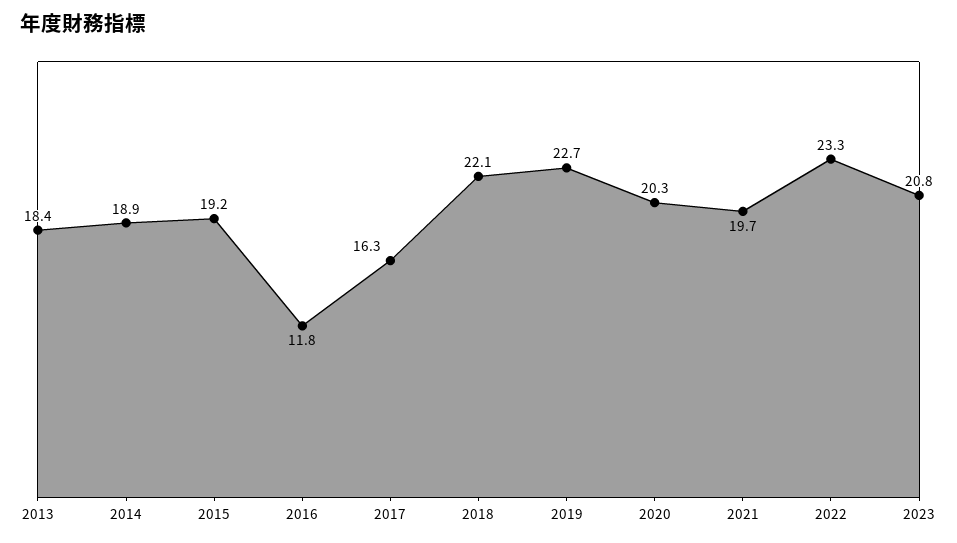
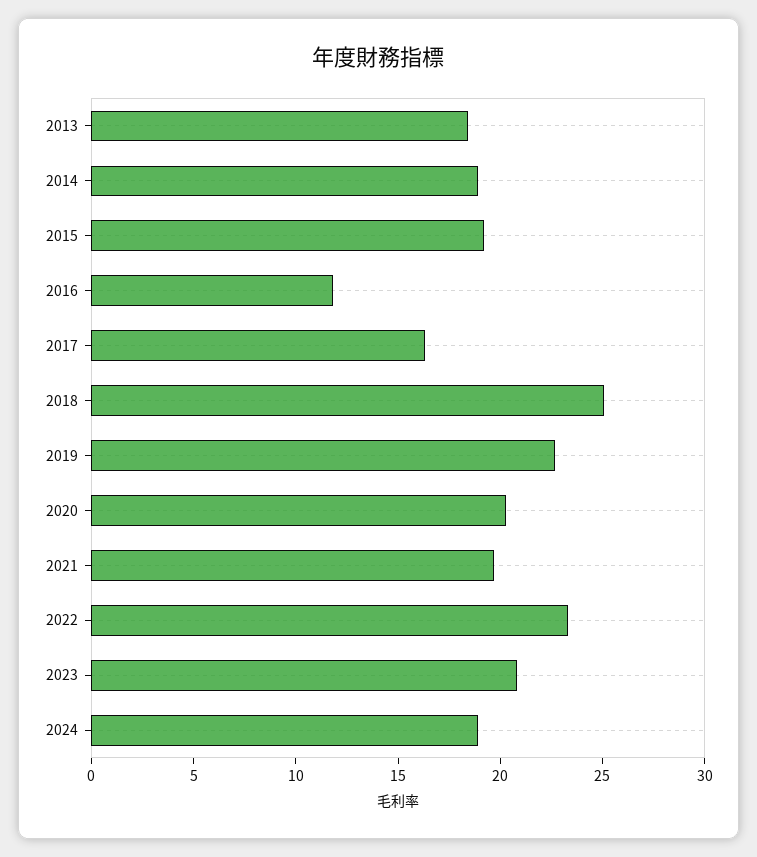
2018: 22.1 -> 25
2024: none -> 19

